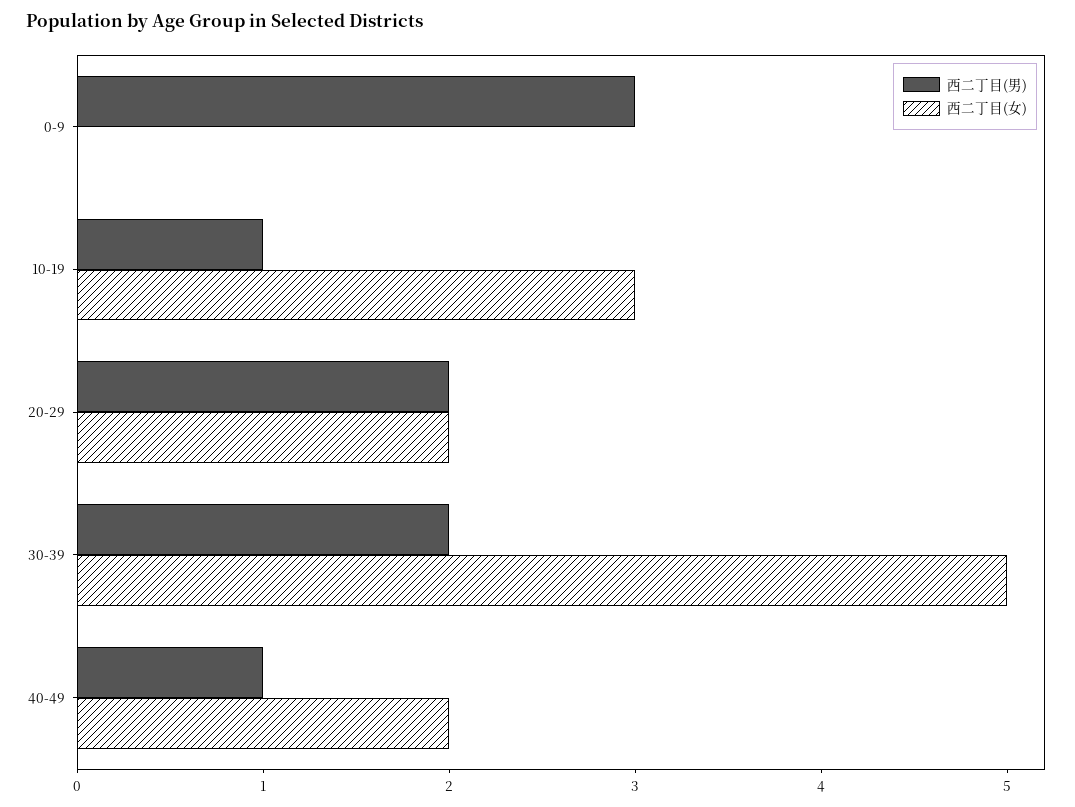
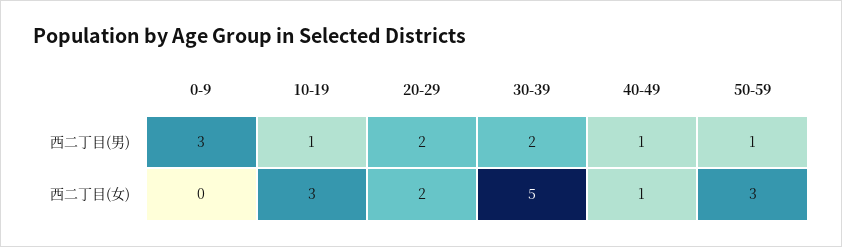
西二丁目(女), 40-49: 2 -> 1
西二丁目(男), 50-59: none -> 1
西二丁目(女), 50-59: none -> 3

